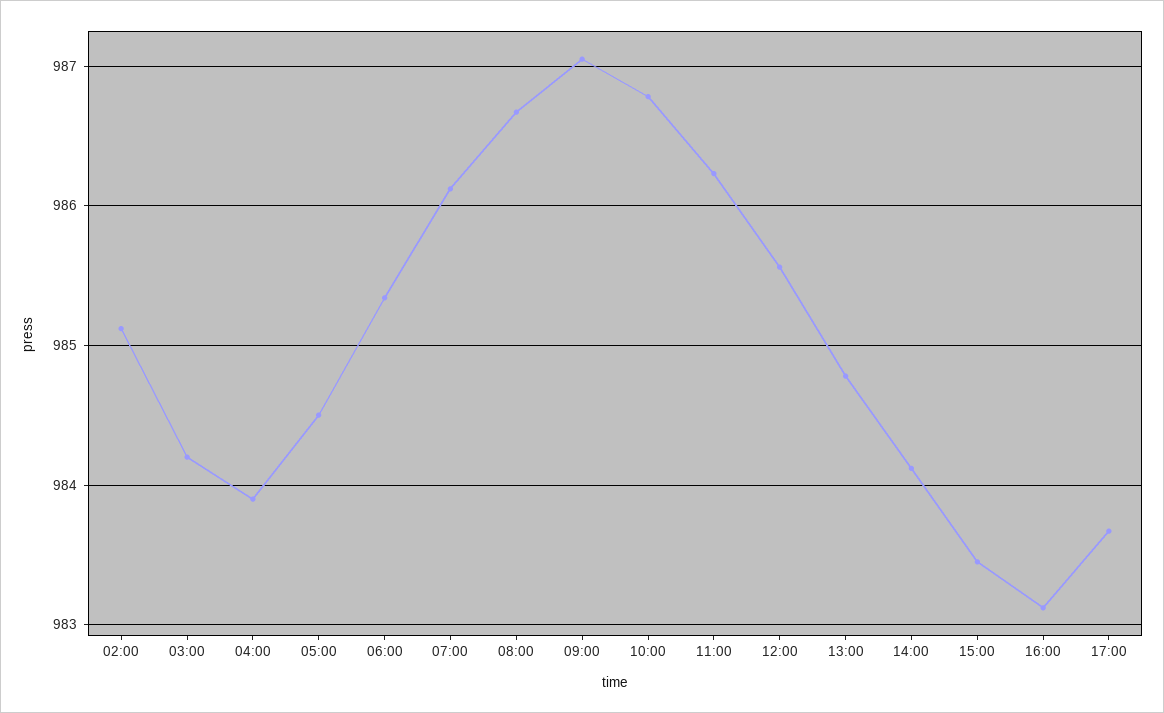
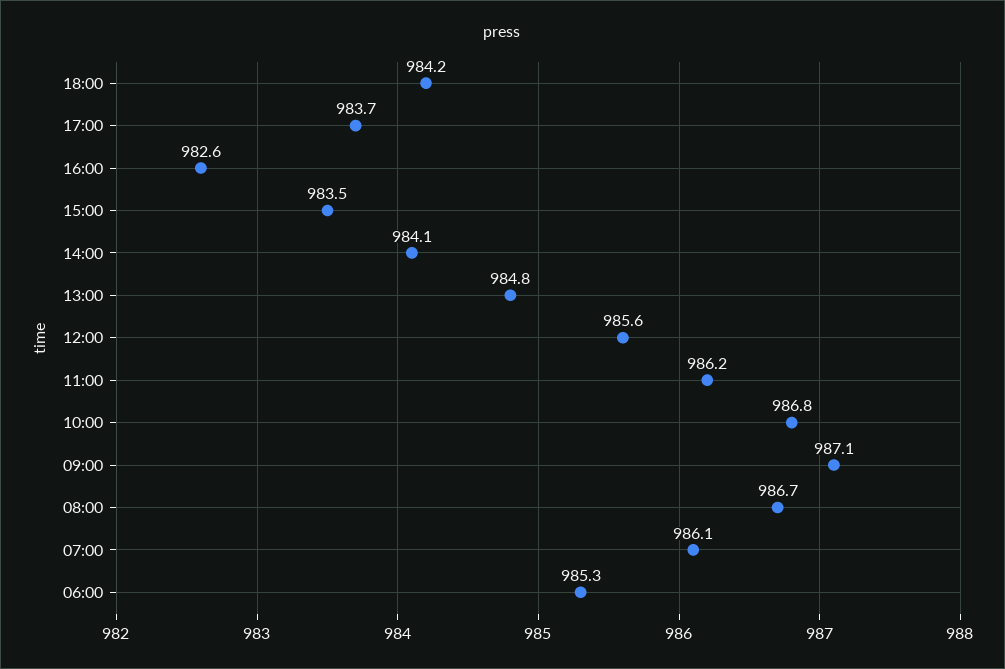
02:00: 985.1 -> none
03:00: 984.2 -> none
04:00: 983.9 -> none
05:00: 984.5 -> none
16:00: 983.1 -> 982.6
18:00: none -> 984.2

